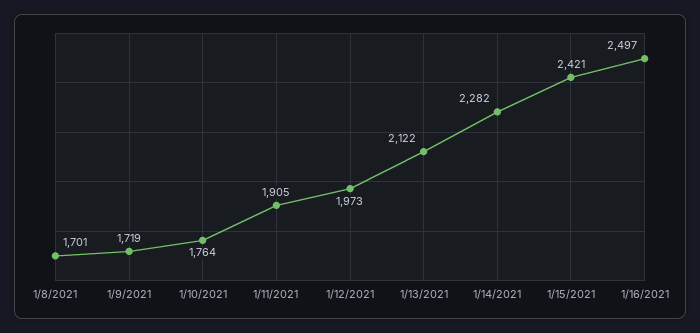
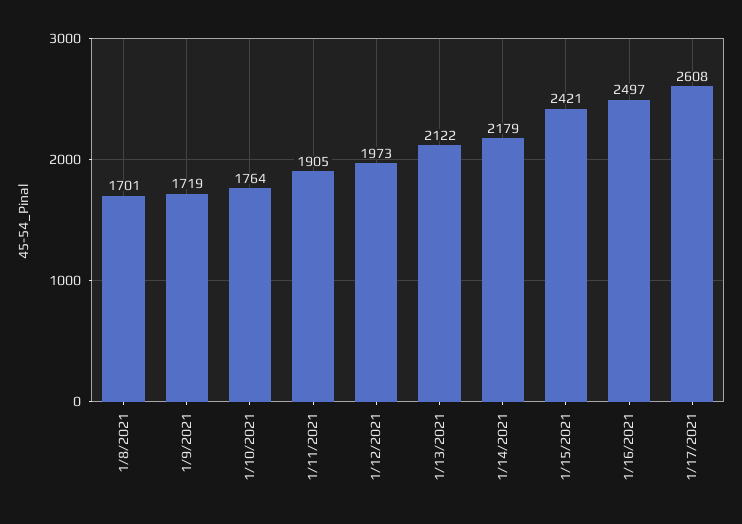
1/14/2021: 2282 -> 2179
1/17/2021: none -> 2608

